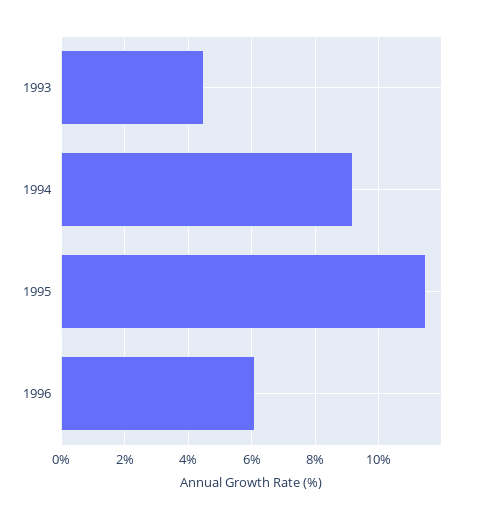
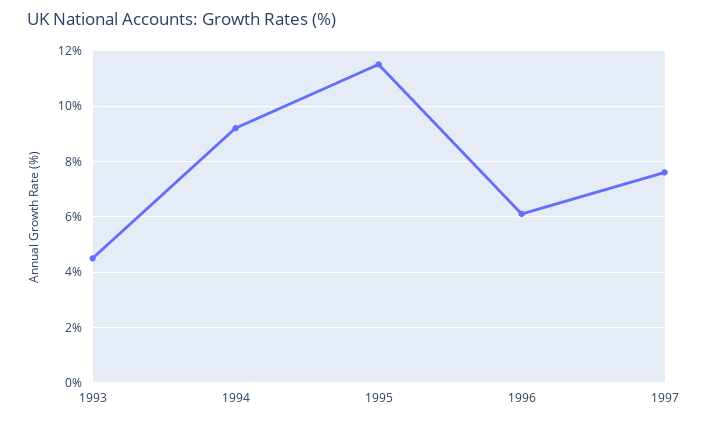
1997: none -> 7.5

